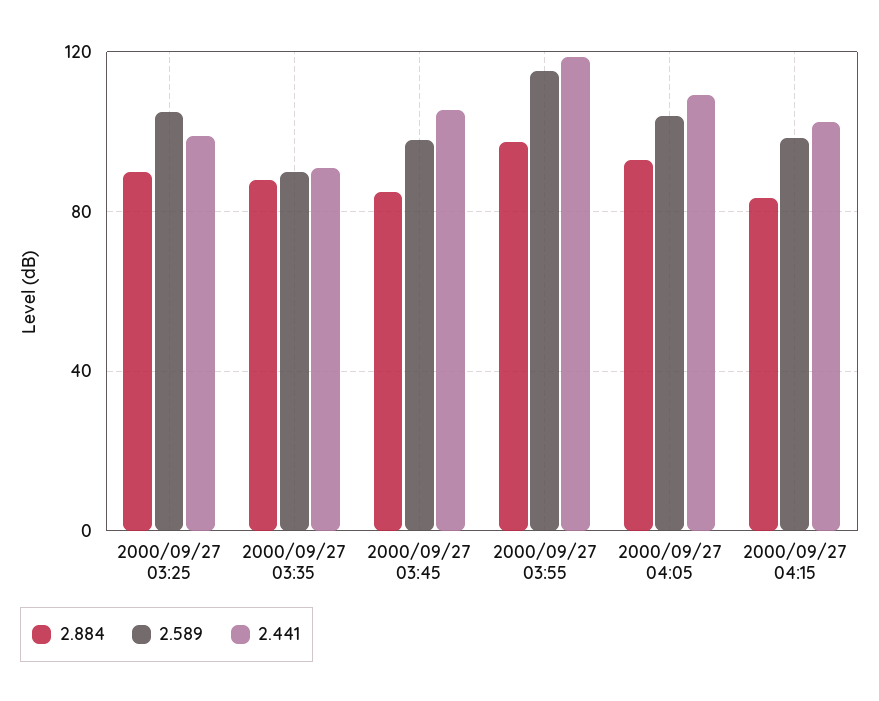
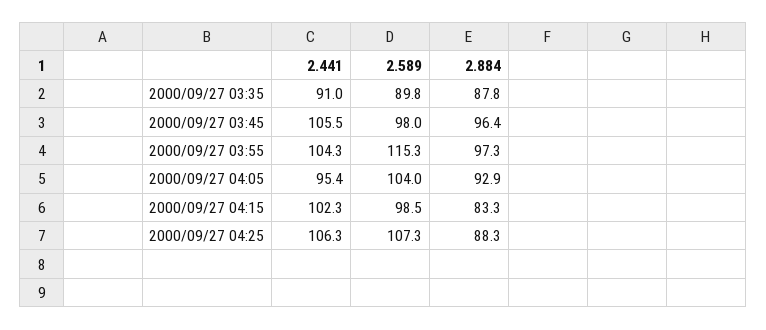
2.884, 2000/09/27 03:25: 90 -> none
2.589, 2000/09/27 03:25: 105 -> none
2.441, 2000/09/27 03:25: 100 -> none
2.884, 2000/09/27 03:45: 85 -> 96.4
2.441, 2000/09/27 03:55: 120 -> 104.3
2.441, 2000/09/27 04:05: 110 -> 95.4
2.441, 2000/09/27 04:25: none -> 106.3
2.589, 2000/09/27 04:25: none -> 107.3
2.884, 2000/09/27 04:25: none -> 88.3

